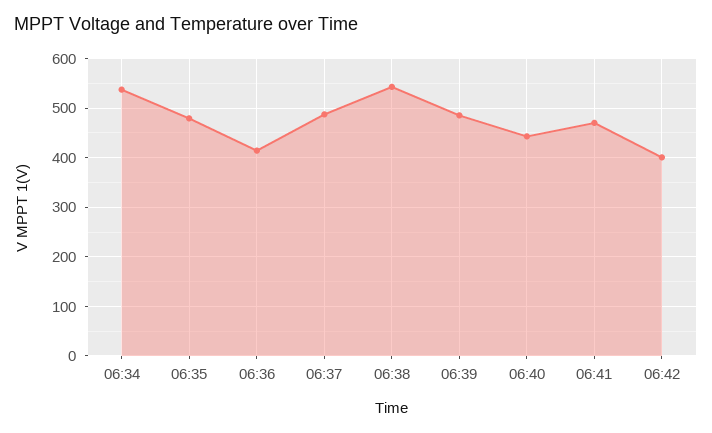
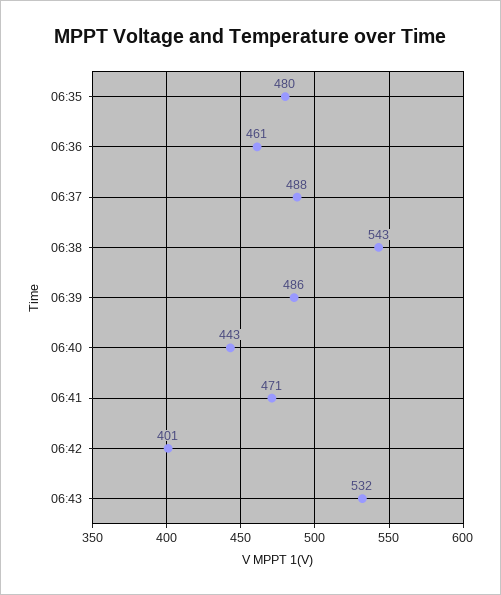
06:34: 540 -> none
06:36: 420 -> 461
06:43: none -> 532

